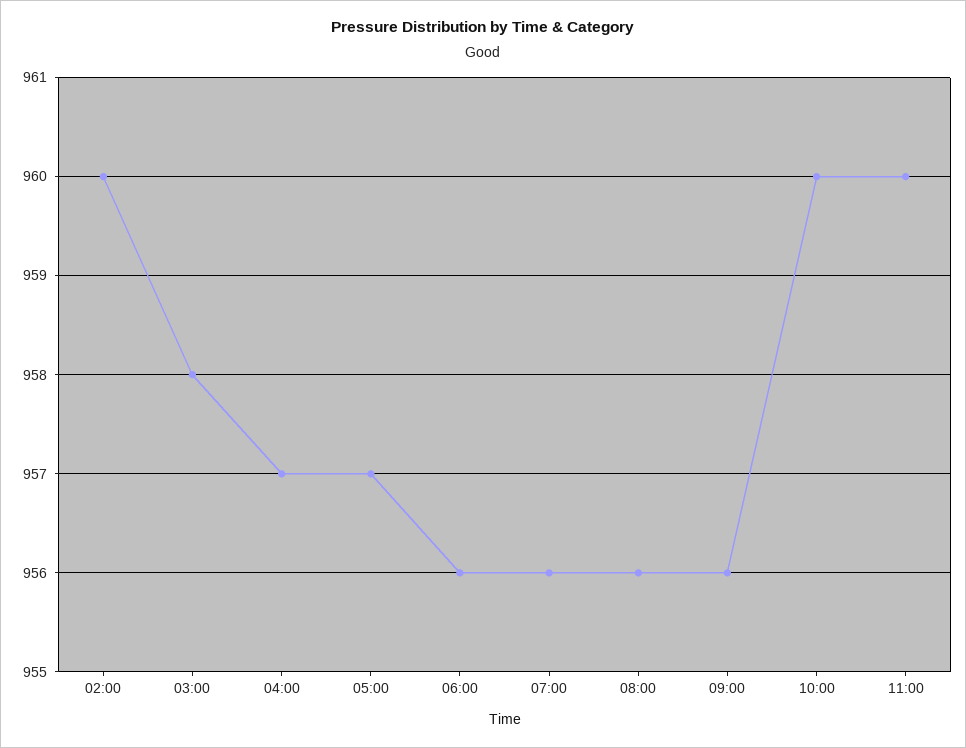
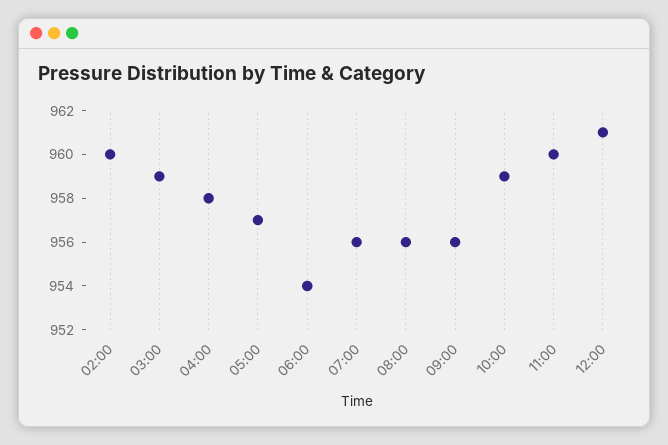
03:00: 958 -> 959
04:00: 957 -> 958
06:00: 956 -> 954
10:00: 960 -> 959
12:00: none -> 961

